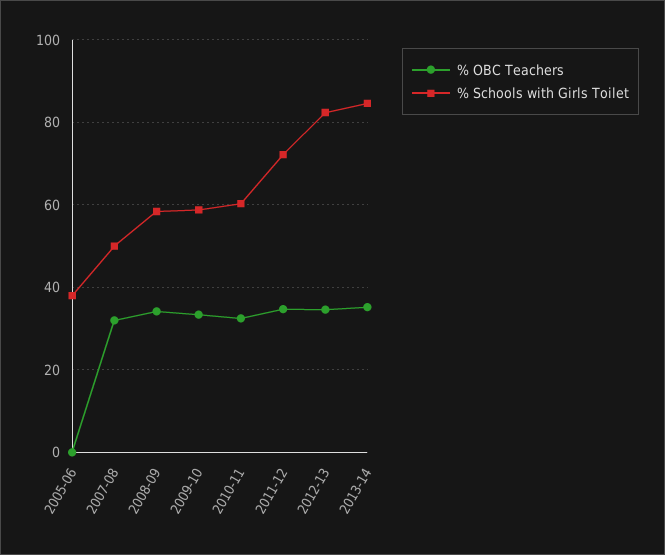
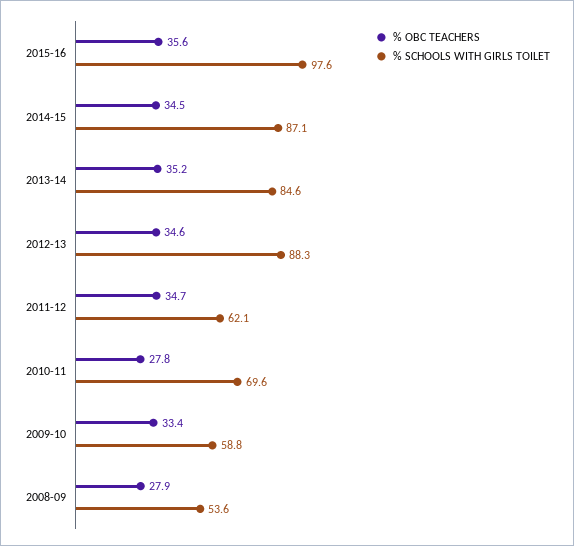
% OBC Teachers, 2005-06: 0 -> none
% Schools with Girls Toilet, 2005-06: 38 -> none
% OBC Teachers, 2007-08: 32 -> none
% Schools with Girls Toilet, 2007-08: 50 -> none
% OBC Teachers, 2008-09: 34 -> 27.9
% Schools with Girls Toilet, 2008-09: 58 -> 53.6
% OBC Teachers, 2010-11: 32 -> 27.8
% Schools with Girls Toilet, 2010-11: 60 -> 69.6
% Schools with Girls Toilet, 2011-12: 72 -> 62.1
% Schools with Girls Toilet, 2012-13: 82 -> 88.3
% OBC Teachers, 2015-16: none -> 35.6
% Schools with Girls Toilet, 2015-16: none -> 97.6
% OBC Teachers, 2014-15: none -> 34.5
% Schools with Girls Toilet, 2014-15: none -> 87.1

